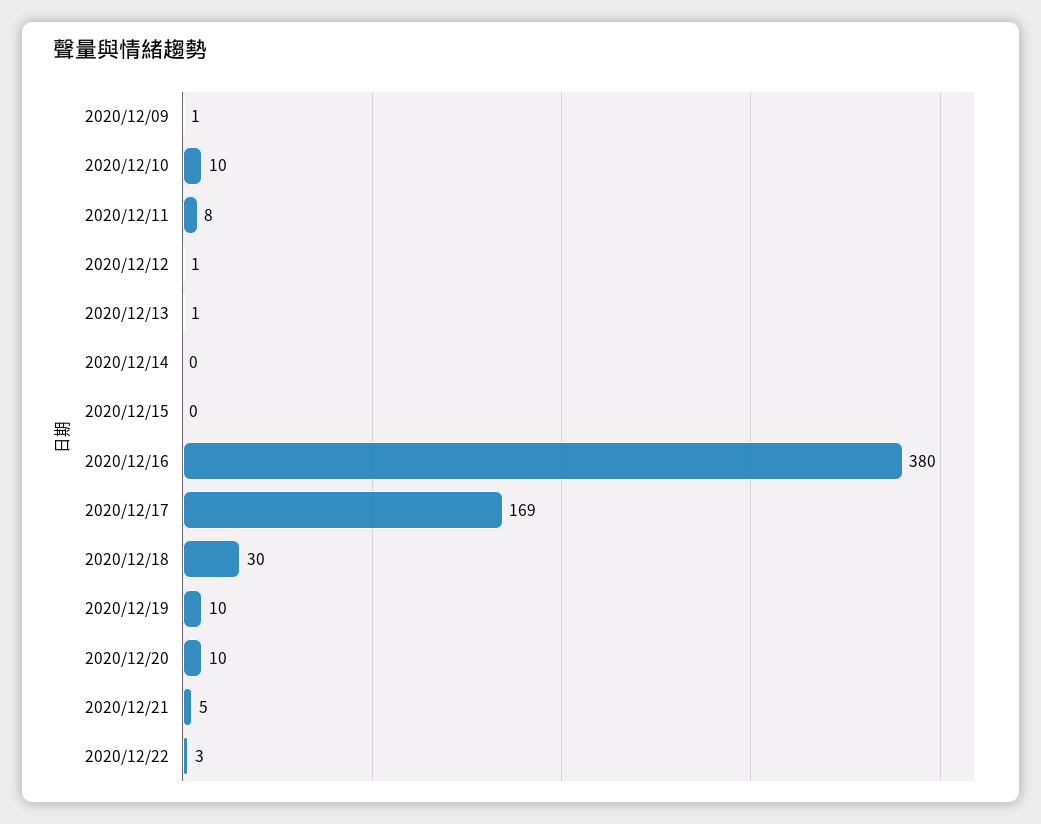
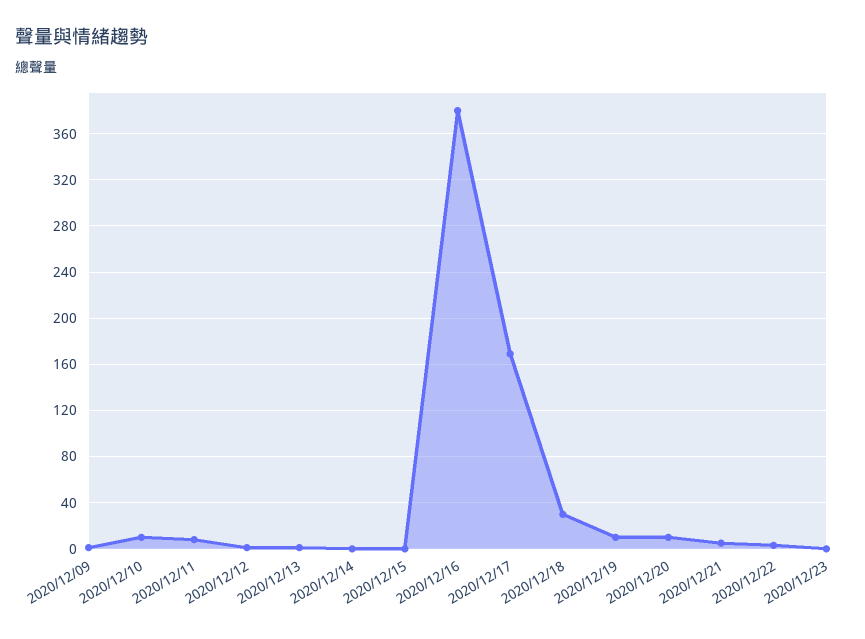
2020/12/23: none -> 0

